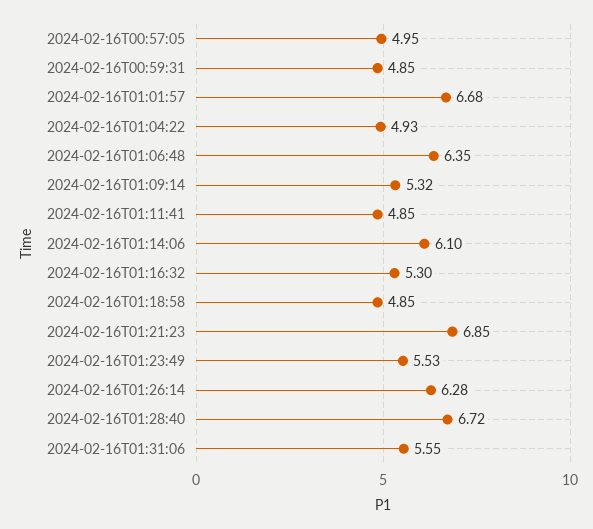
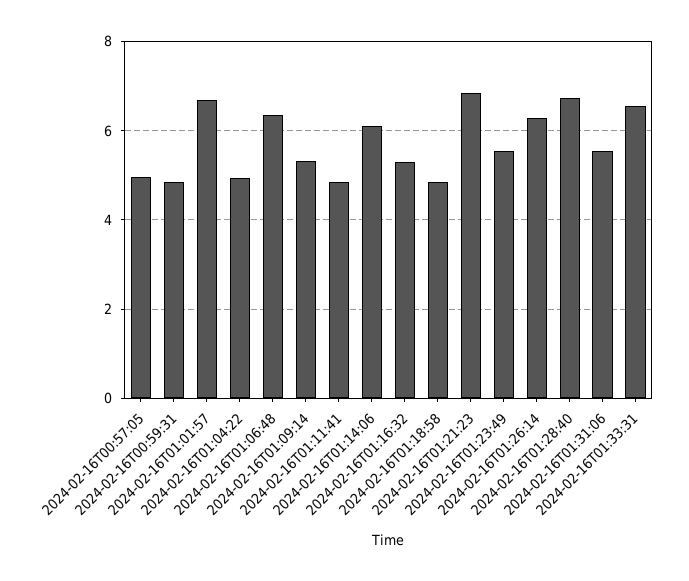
2024-02-16T01:33:31: none -> 6.6

